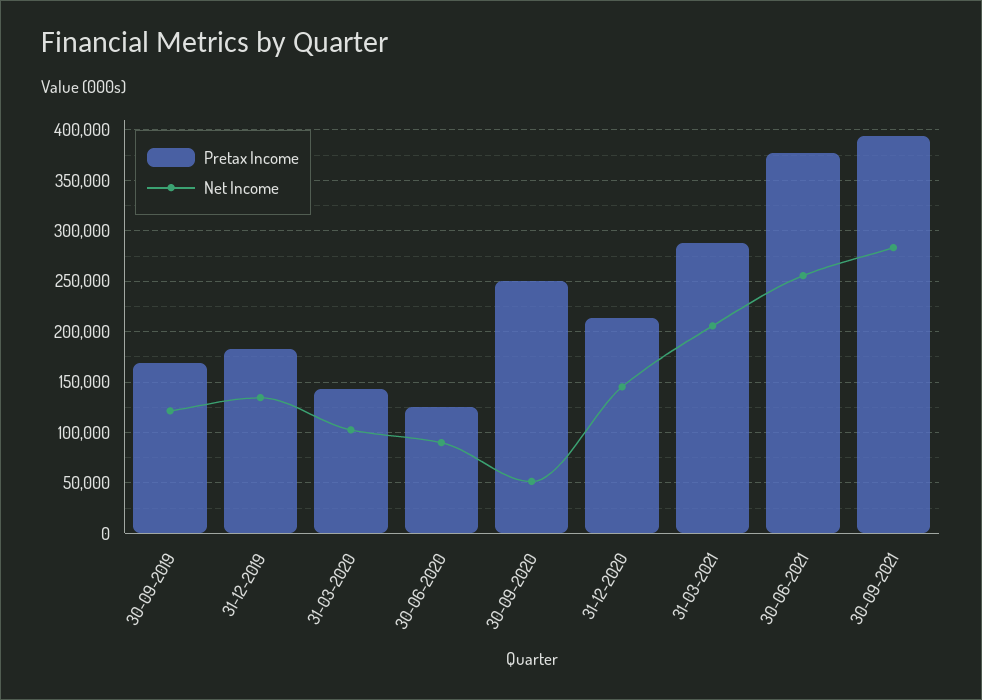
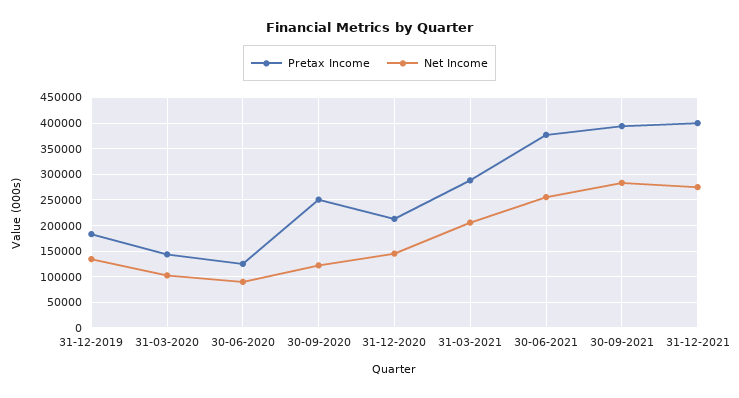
Pretax Income, 30-09-2019: 170000 -> none
Net Income, 30-09-2019: 120000 -> none
Net Income, 30-09-2020: 50000 -> 125000
Pretax Income, 31-12-2021: none -> 400000
Net Income, 31-12-2021: none -> 275000

